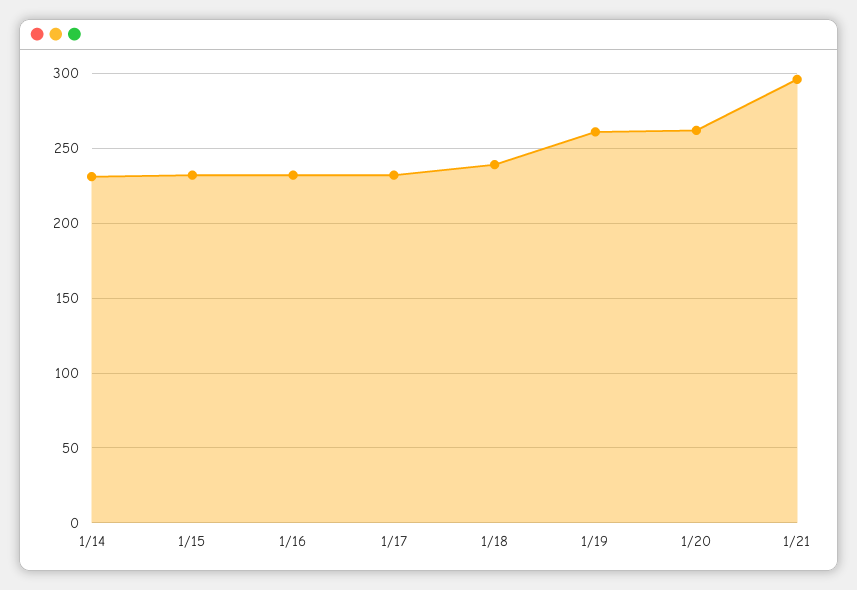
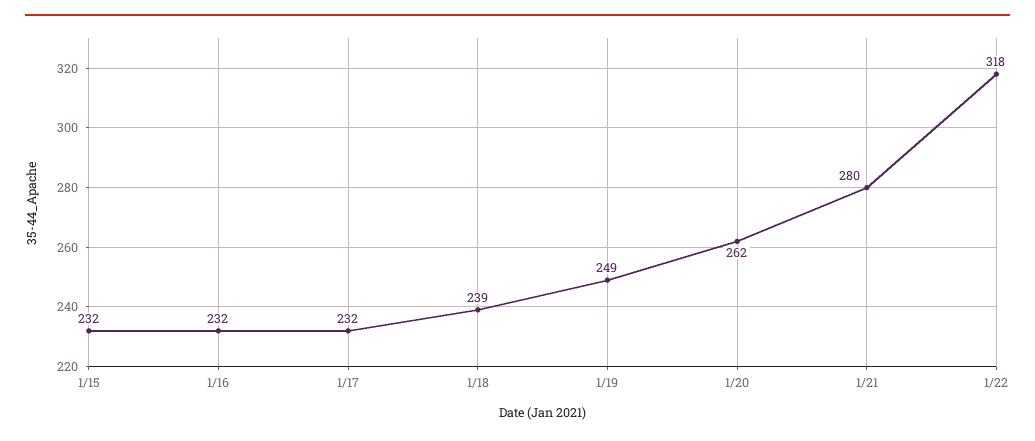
1/14: 230 -> none
1/19: 260 -> 249
1/21: 295 -> 280
1/22: none -> 318

